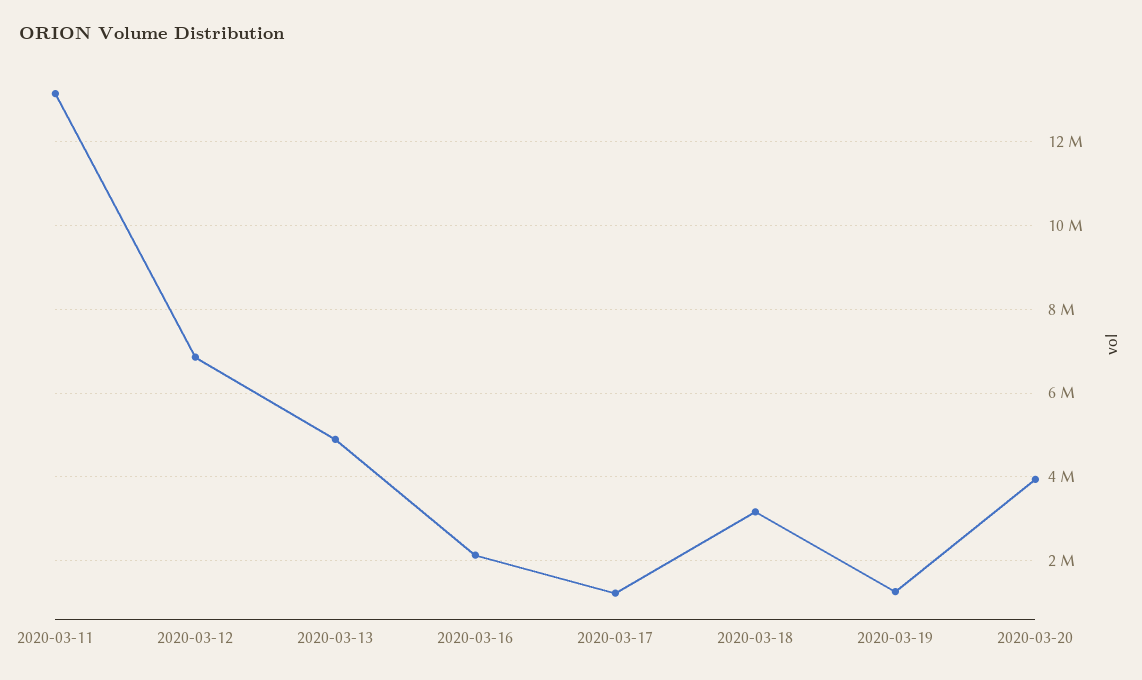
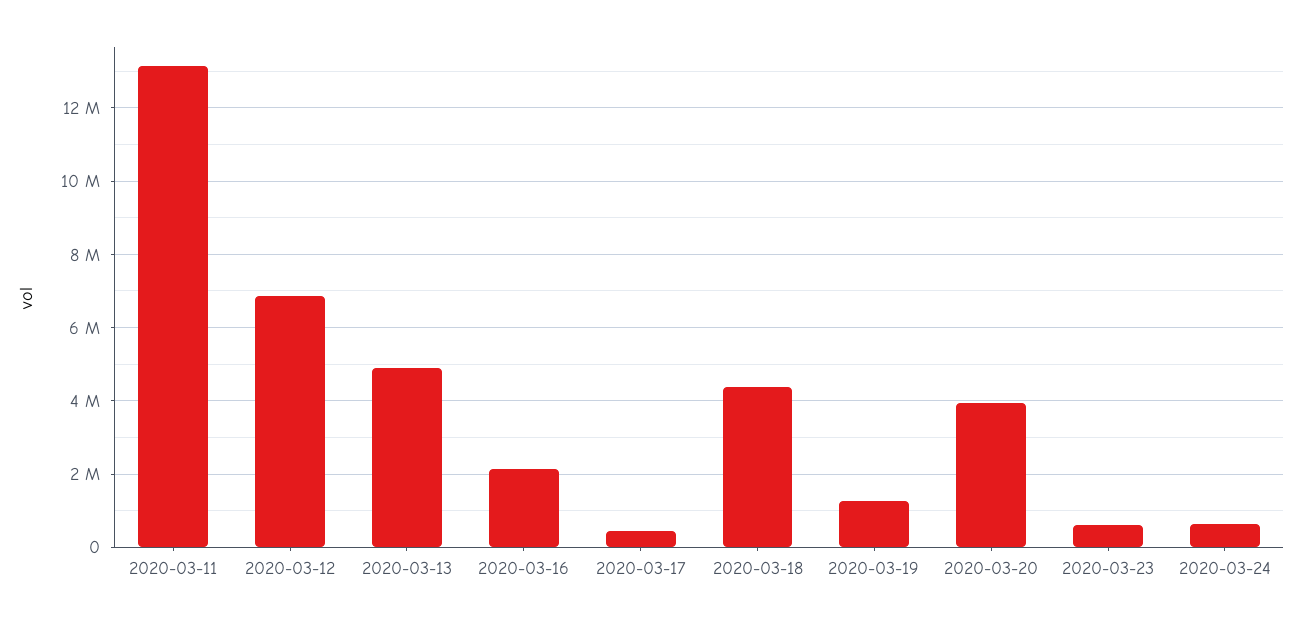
2020-03-17: 1200000 -> 400000
2020-03-18: 3200000 -> 4400000
2020-03-23: none -> 600000
2020-03-24: none -> 600000

